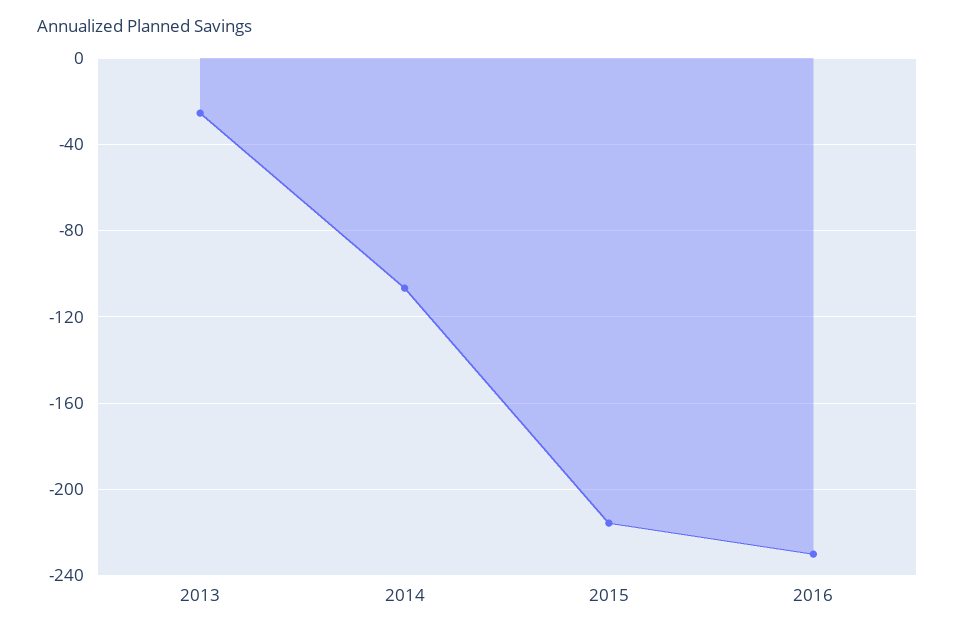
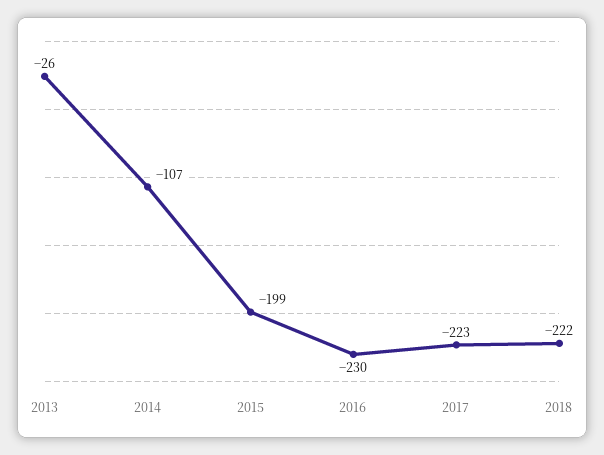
2015: -215 -> -199
2017: none -> -223
2018: none -> -222

